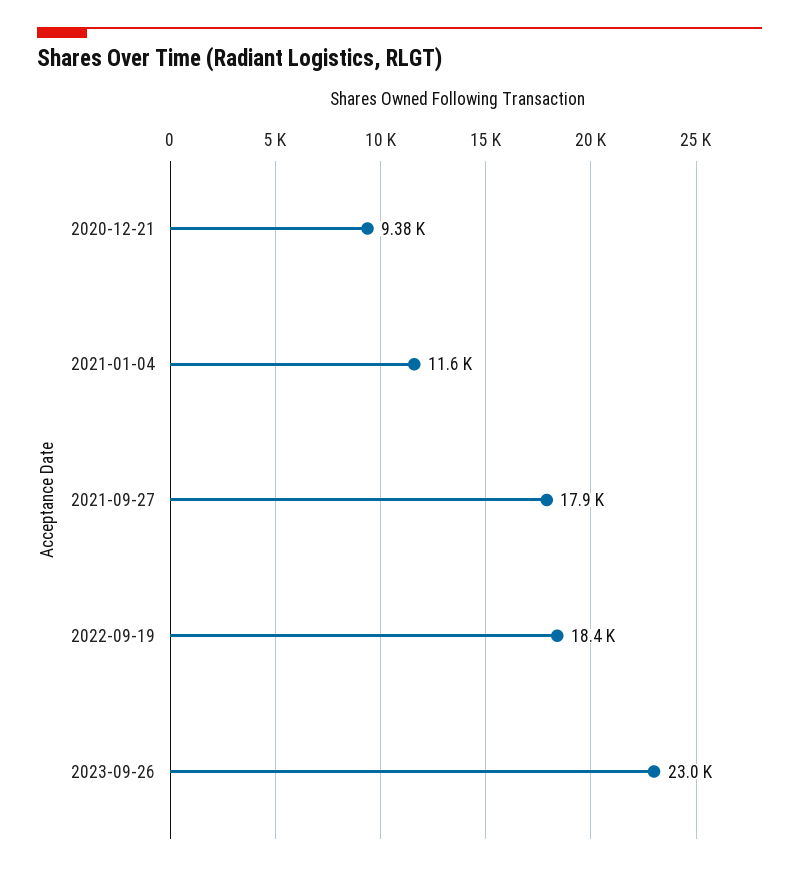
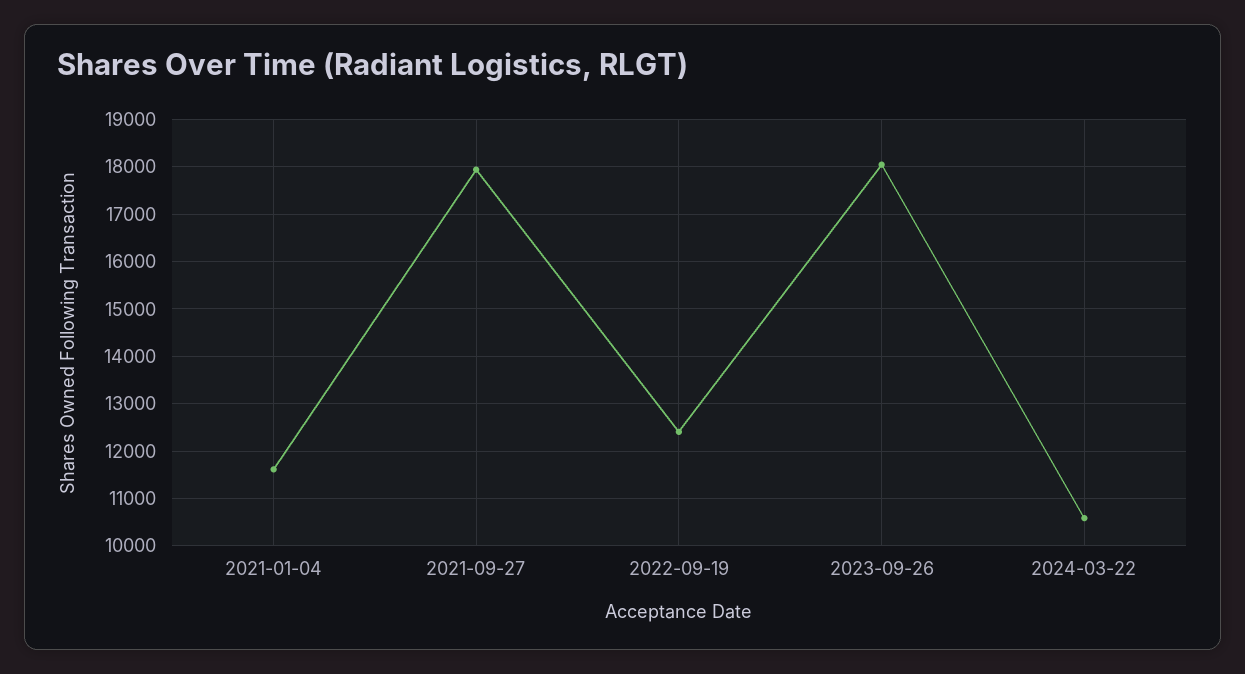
2020-12-21: 9380 -> none
2022-09-19: 18400 -> 12400
2023-09-26: 23000 -> 18000
2024-03-22: none -> 10600

